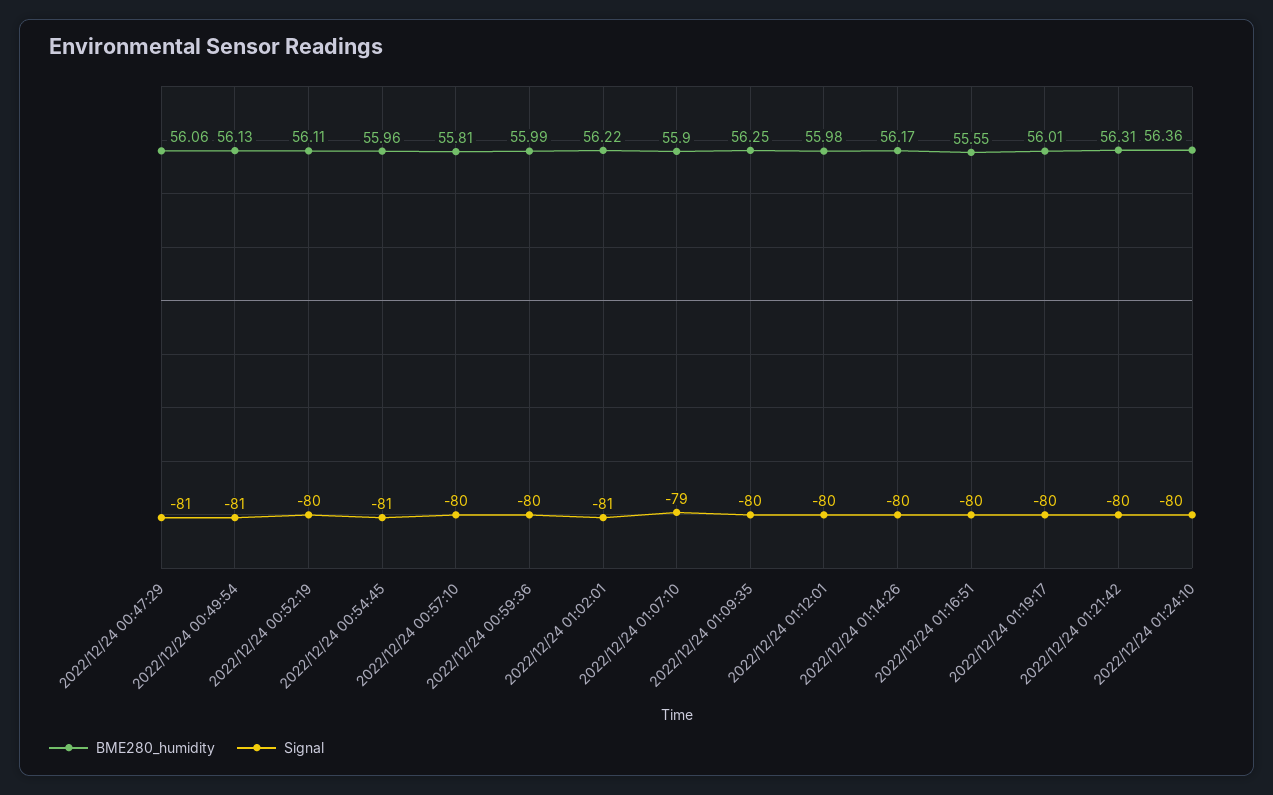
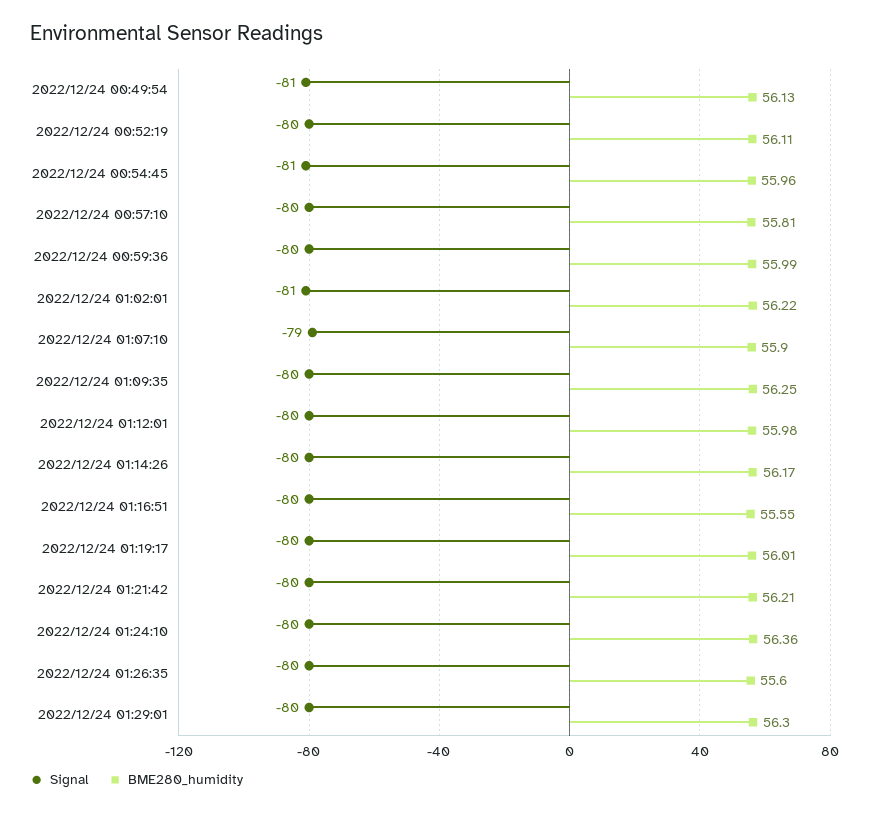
BME280_humidity, 2022/12/24 00:47:29: 56.06 -> none
Signal, 2022/12/24 00:47:29: -81 -> none
BME280_humidity, 2022/12/24 01:21:42: 56.31 -> 56.21
Signal, 2022/12/24 01:26:35: none -> -80
BME280_humidity, 2022/12/24 01:26:35: none -> 55.6
Signal, 2022/12/24 01:29:01: none -> -80
BME280_humidity, 2022/12/24 01:29:01: none -> 56.3

